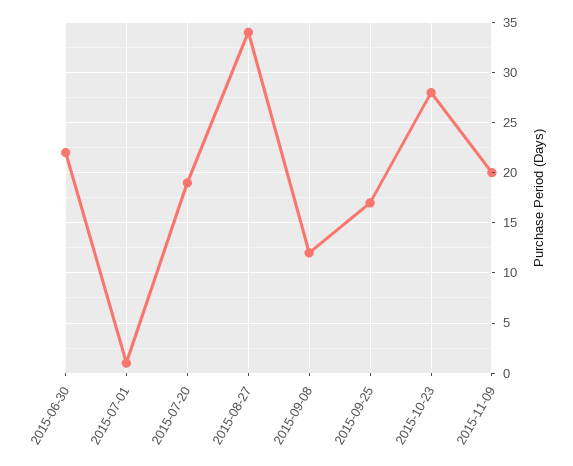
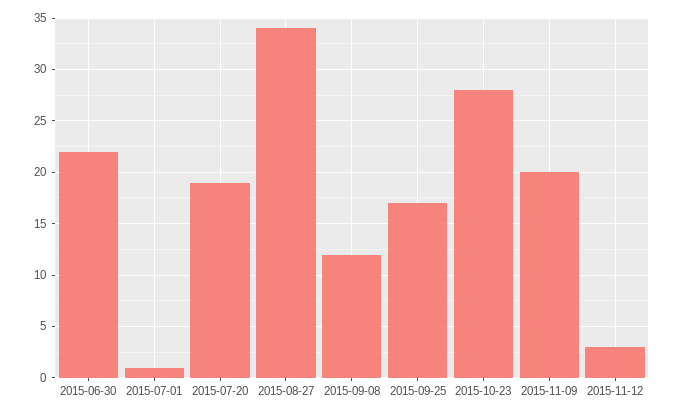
2015-11-12: none -> 3

